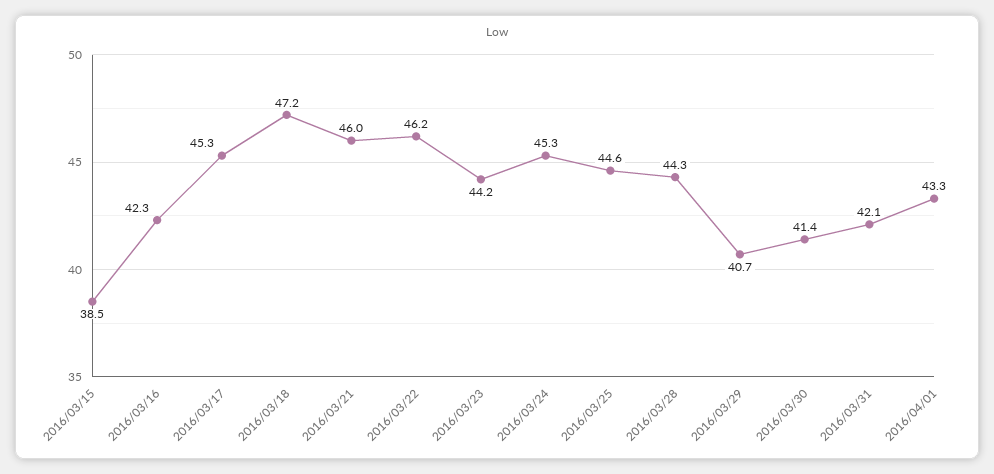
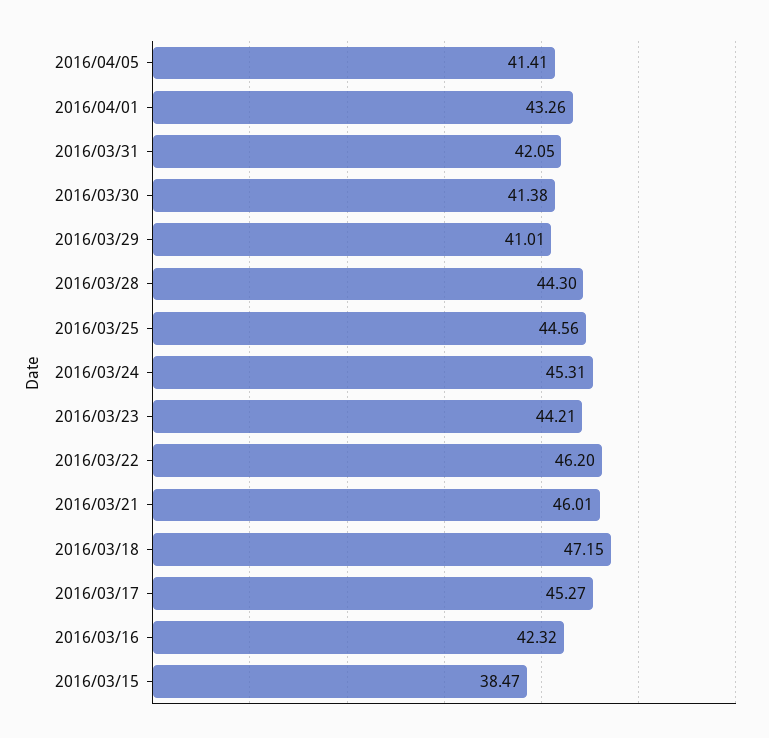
2016/03/29: 40.7 -> 41.01
2016/04/05: none -> 41.41

